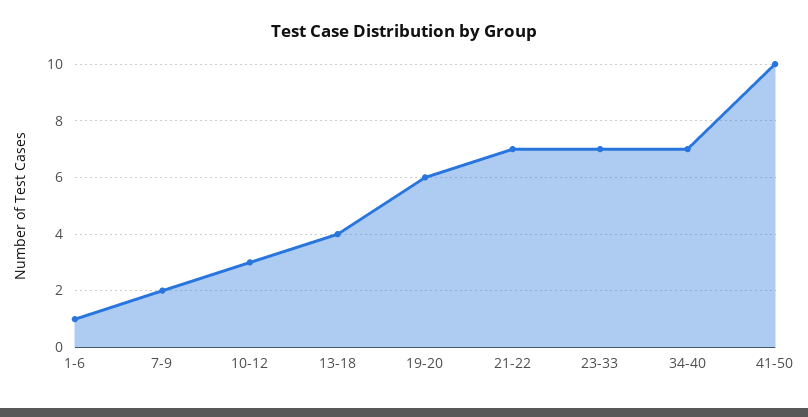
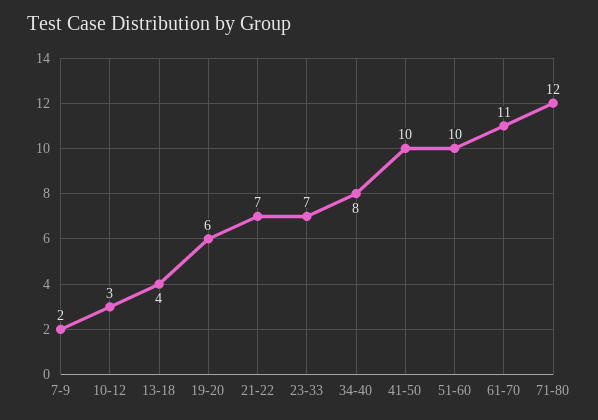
1-6: 1 -> none
34-40: 7 -> 8
51-60: none -> 10
61-70: none -> 11
71-80: none -> 12

